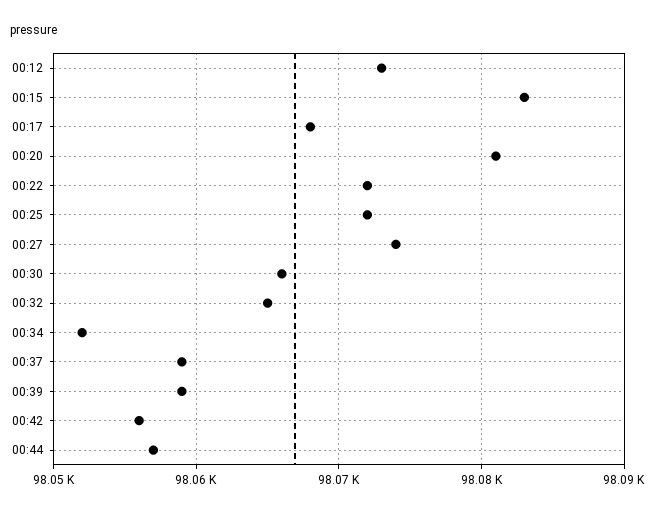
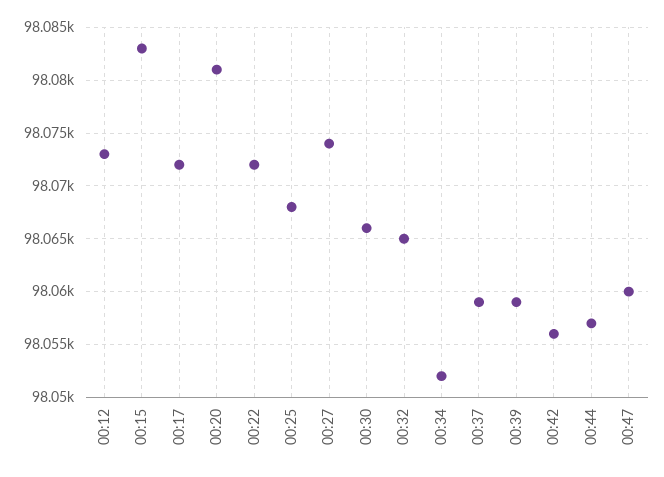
00:17: 98068 -> 98072
00:25: 98072 -> 98068
00:47: none -> 98060

